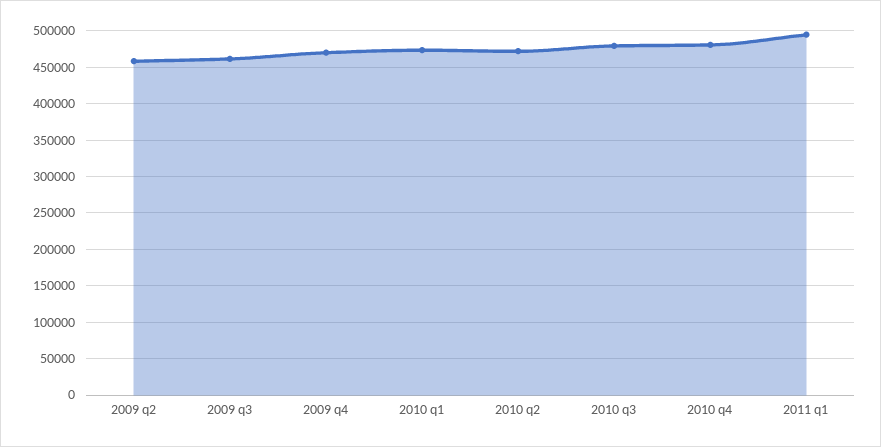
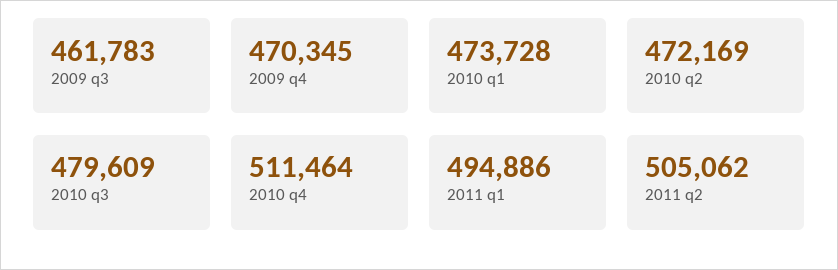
2009 q2: 460000 -> none
2010 q4: 480000 -> 511464
2011 q2: none -> 505062

